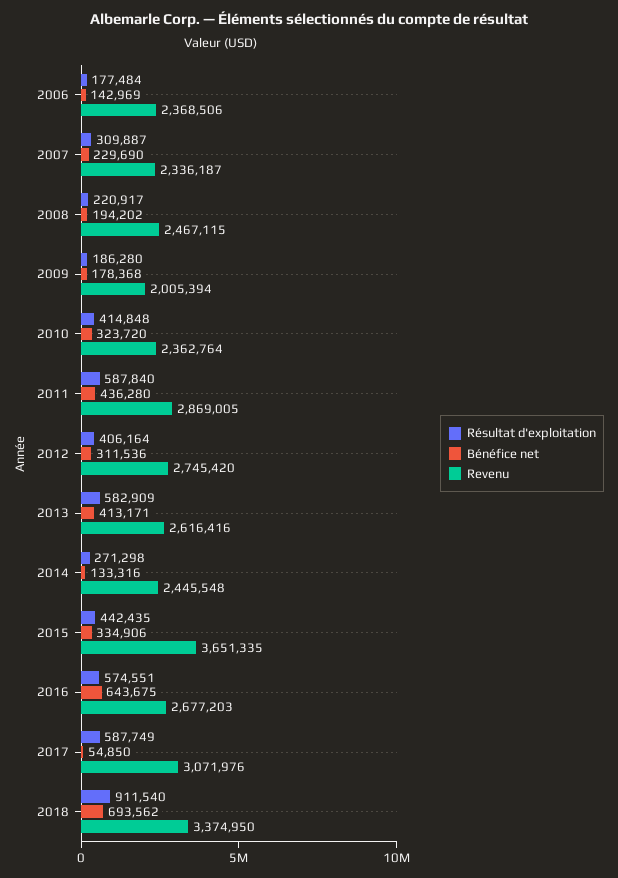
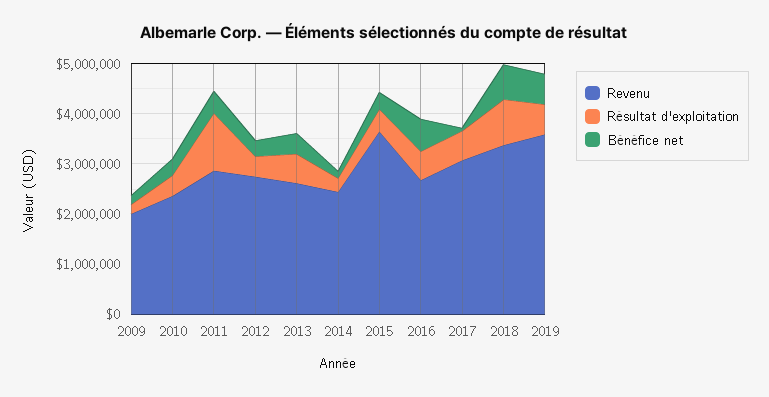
Résultat d'exploitation, 2006: 177484 -> none
Bénéfice net, 2006: 142969 -> none
Revenu, 2006: 2368506 -> none
Résultat d'exploitation, 2007: 309887 -> none
Bénéfice net, 2007: 229690 -> none
Revenu, 2007: 2336187 -> none
Résultat d'exploitation, 2008: 220917 -> none
Bénéfice net, 2008: 194202 -> none
Revenu, 2008: 2467115 -> none
Résultat d'exploitation, 2011: 587840 -> 1200000
Revenu, 2019: none -> 3600000
Résultat d'exploitation, 2019: none -> 600000
Bénéfice net, 2019: none -> 600000

